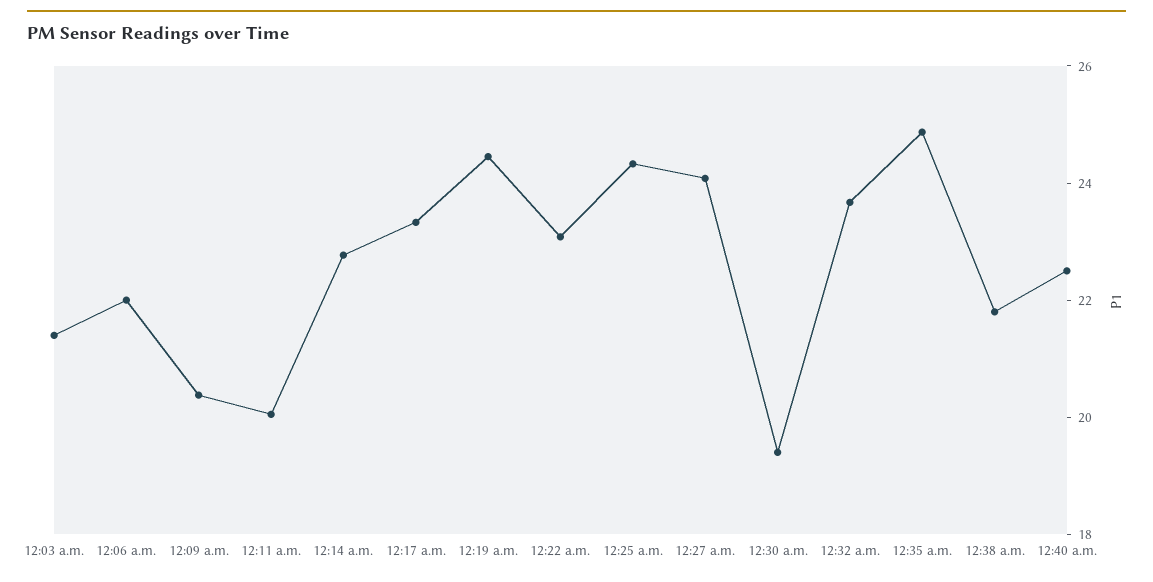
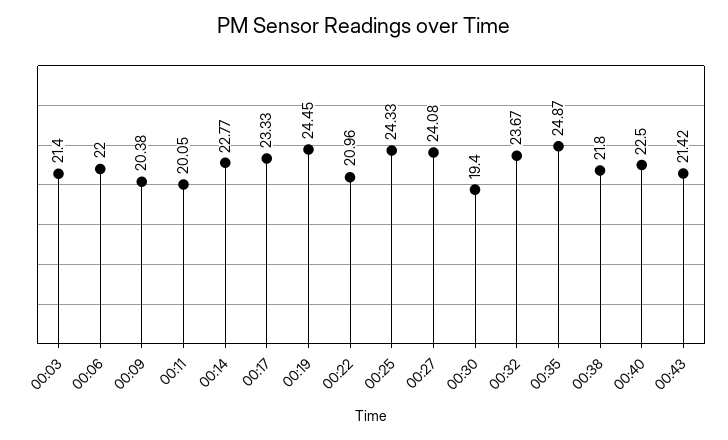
12:22 a.m.: 23 -> 20.96
00:43: none -> 21.42

